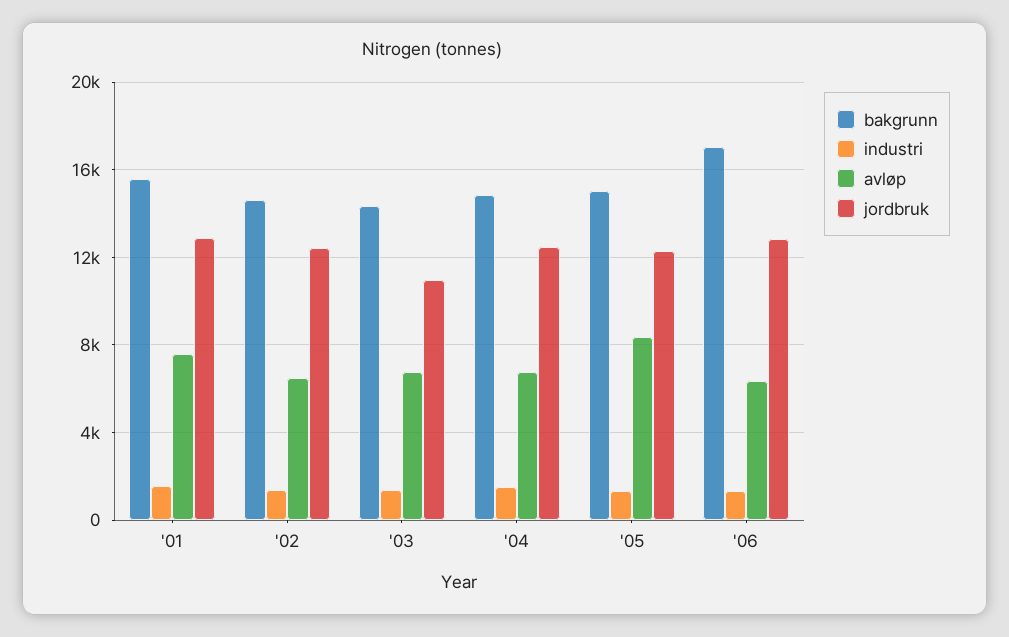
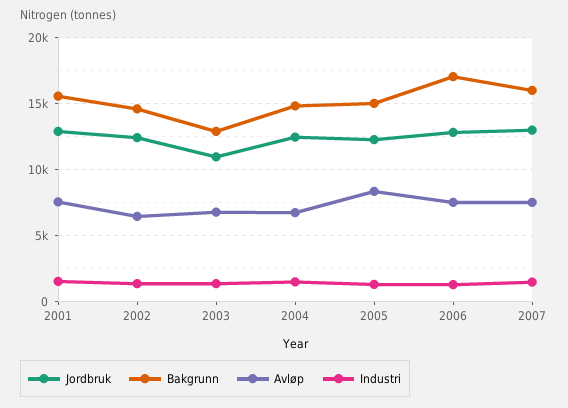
bakgrunn, '03: 14500 -> 13000
avløp, '06: 6500 -> 7500
jordbruk, 2007: none -> 13000
bakgrunn, 2007: none -> 16000
avløp, 2007: none -> 7500
industri, 2007: none -> 1500

